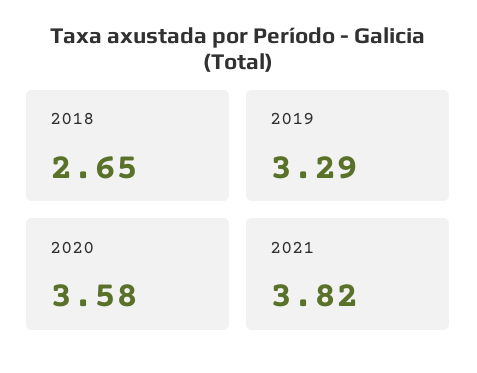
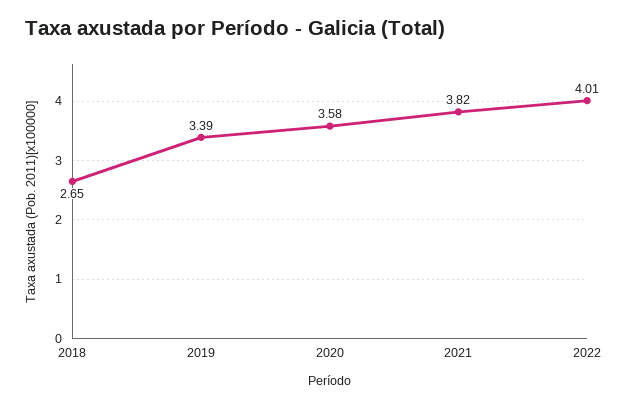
2019: 3.29 -> 3.39
2022: none -> 4.01

